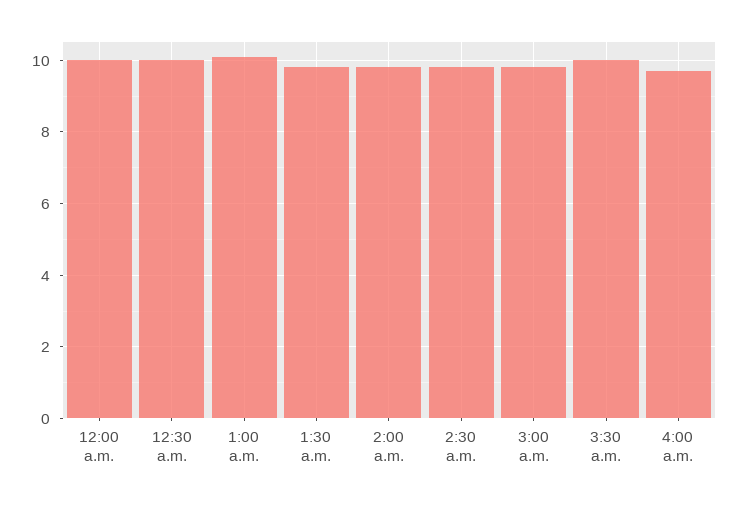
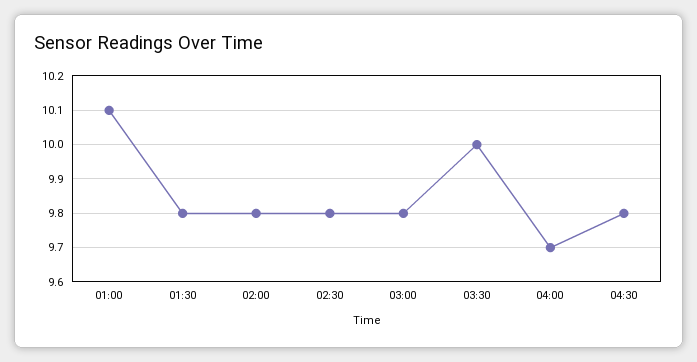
12:00 a.m.: 10 -> none
12:30 a.m.: 10 -> none
04:30: none -> 9.8

